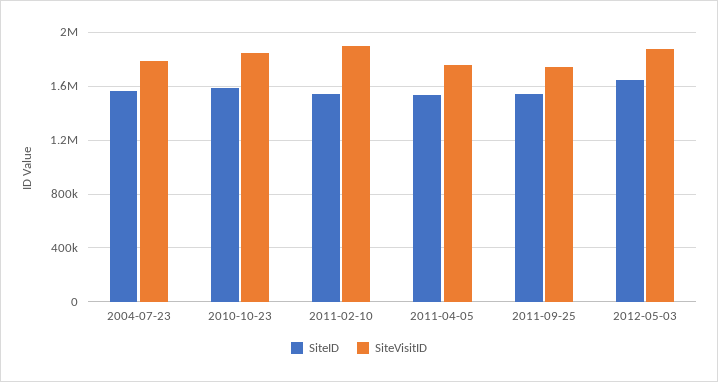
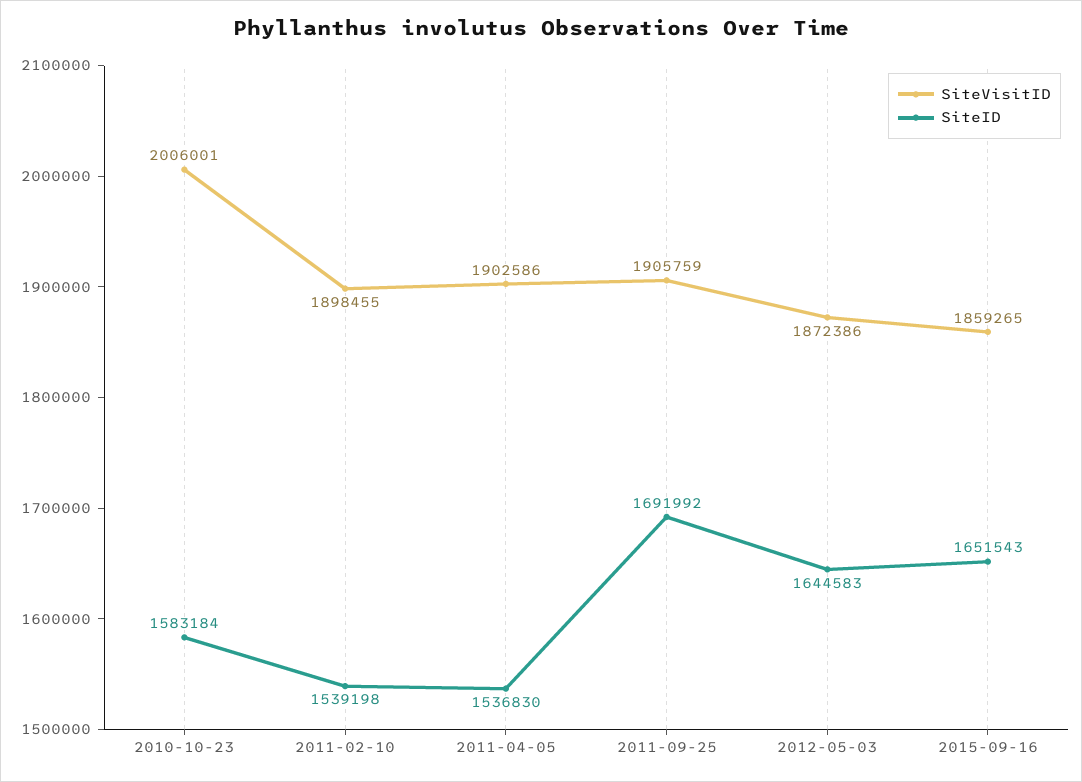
SiteID, 2004-07-23: 1550000 -> none
SiteVisitID, 2004-07-23: 1800000 -> none
SiteVisitID, 2010-10-23: 1850000 -> 2006001
SiteVisitID, 2011-04-05: 1750000 -> 1902586
SiteID, 2011-09-25: 1550000 -> 1691992
SiteVisitID, 2011-09-25: 1750000 -> 1905759
SiteVisitID, 2015-09-16: none -> 1859265
SiteID, 2015-09-16: none -> 1651543

